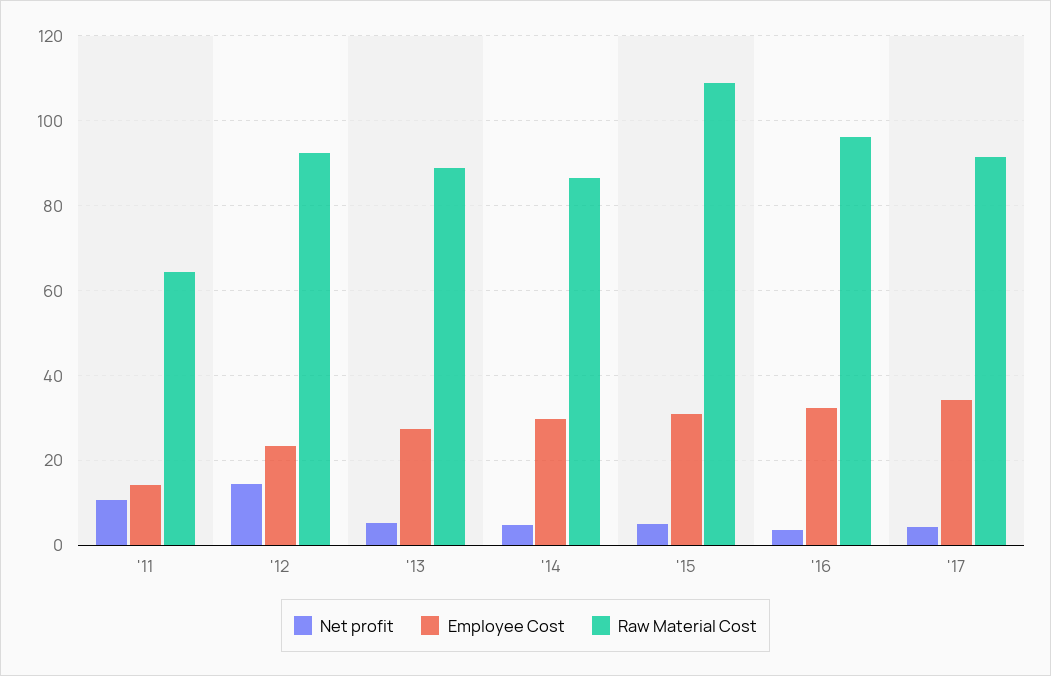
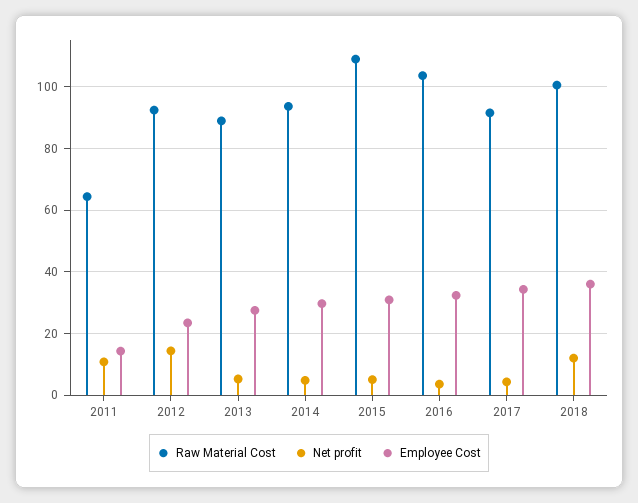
Raw Material Cost, '14: 86 -> 94
Raw Material Cost, '16: 96 -> 104
Raw Material Cost, 2018: none -> 100
Net profit, 2018: none -> 12
Employee Cost, 2018: none -> 36

